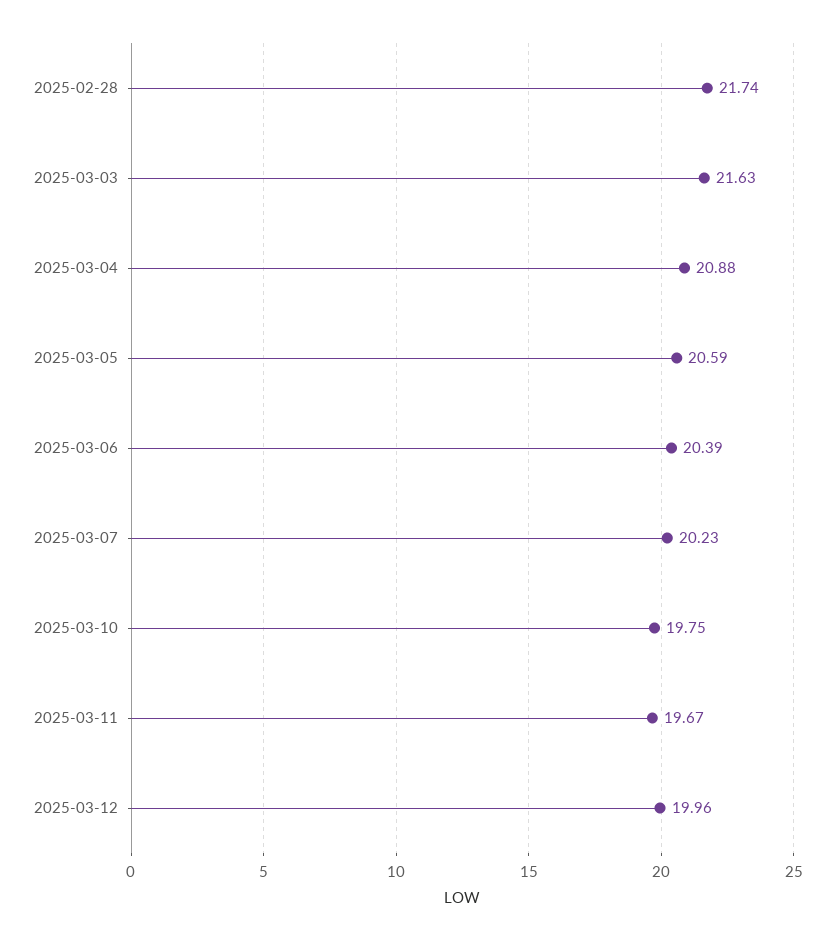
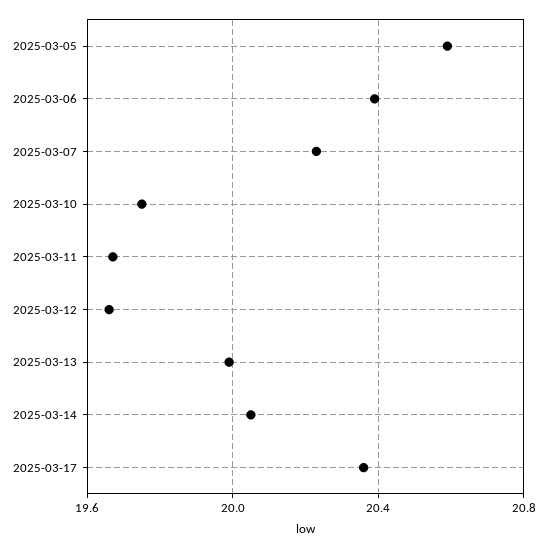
2025-02-28: 21.74 -> none
2025-03-03: 21.63 -> none
2025-03-04: 20.88 -> none
2025-03-12: 19.96 -> 19.65
2025-03-13: none -> 20
2025-03-14: none -> 20.05
2025-03-17: none -> 20.35

